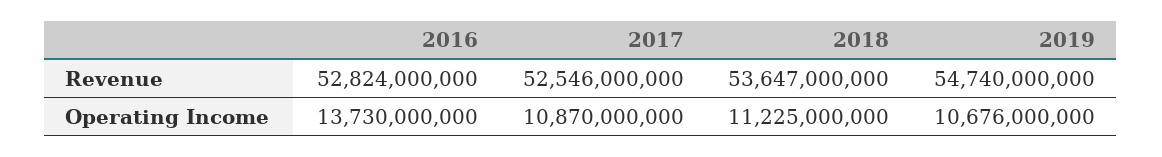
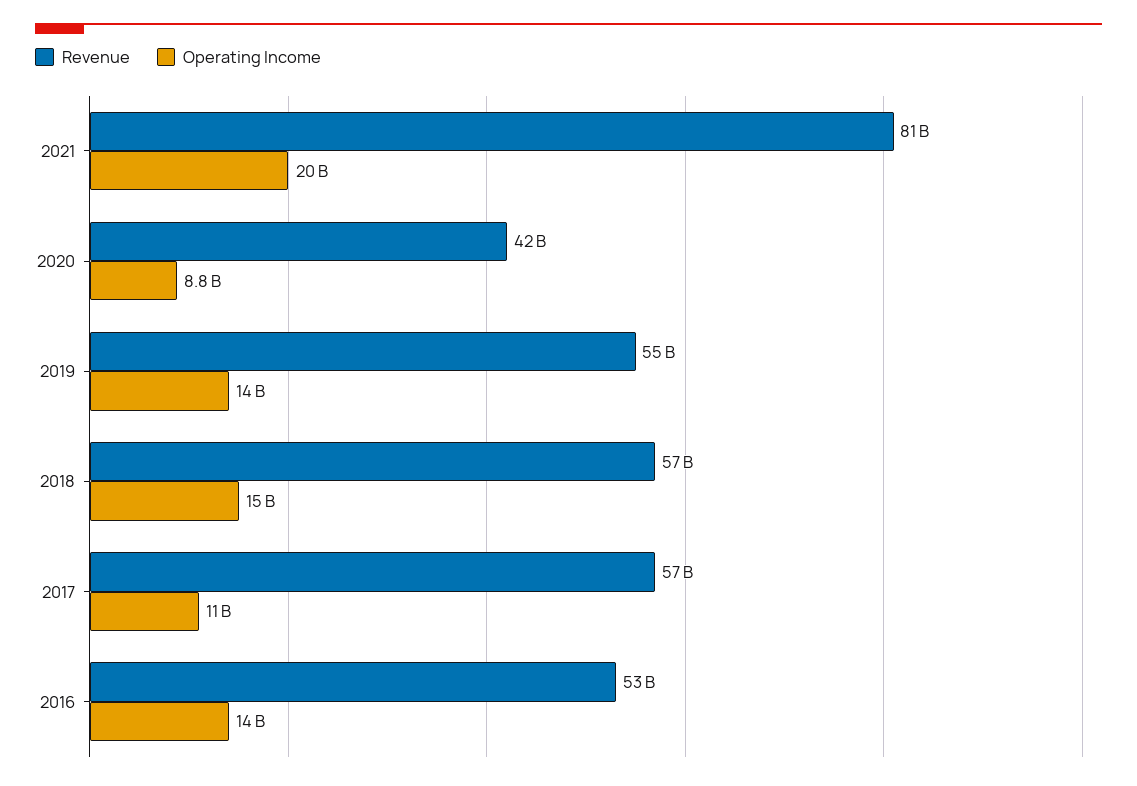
Revenue, 2017: 52546000000 -> 57000000000
Revenue, 2018: 53647000000 -> 57000000000
Operating Income, 2018: 11225000000 -> 15000000000
Operating Income, 2019: 10676000000 -> 14000000000
Revenue, 2021: none -> 81000000000
Operating Income, 2021: none -> 20000000000
Revenue, 2020: none -> 42000000000
Operating Income, 2020: none -> 8800000000

